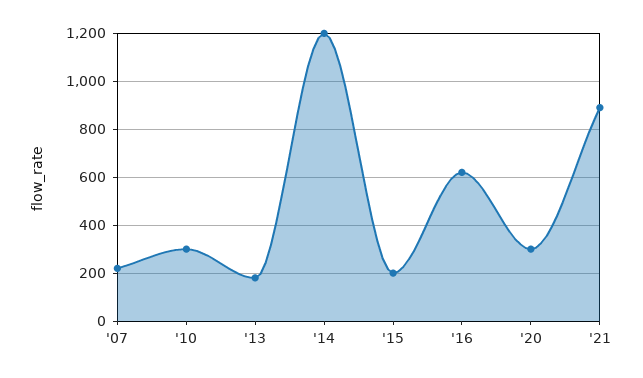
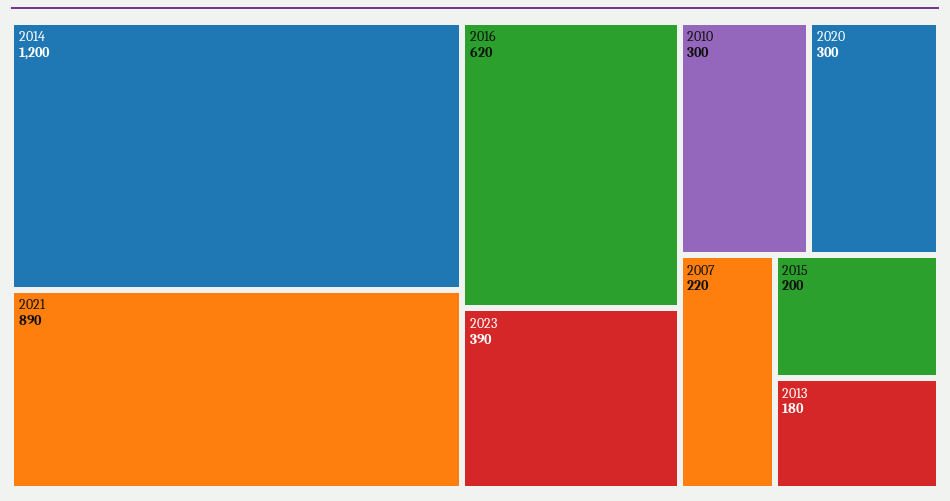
2023: none -> 390

